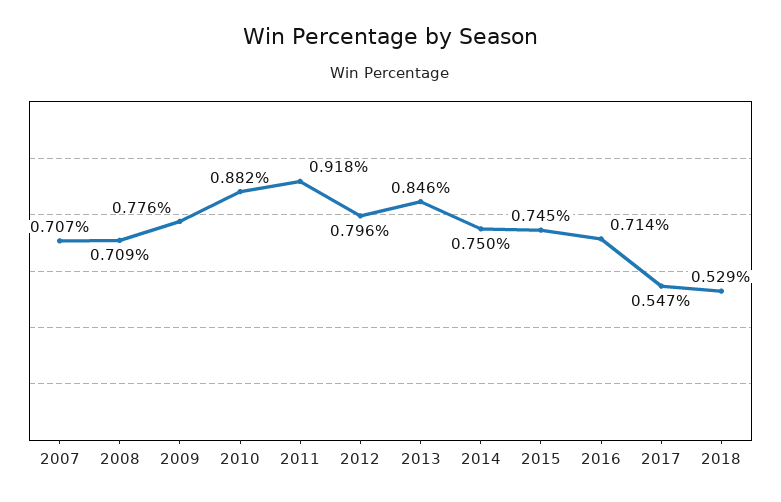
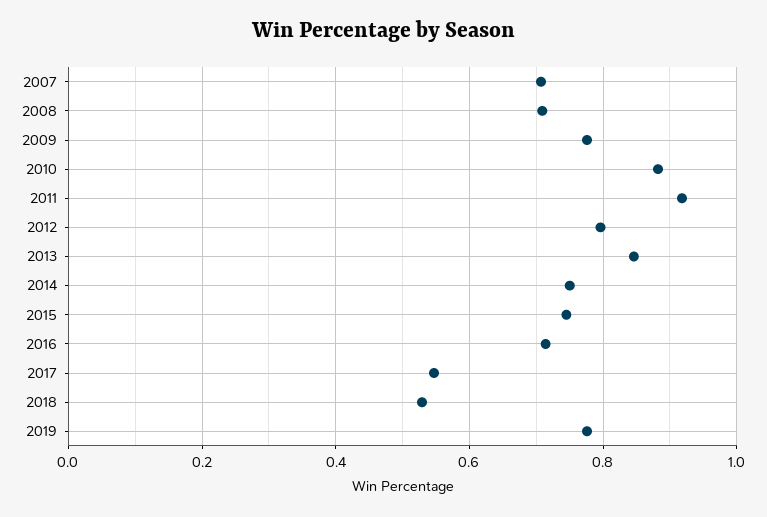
2019: none -> 0.78

